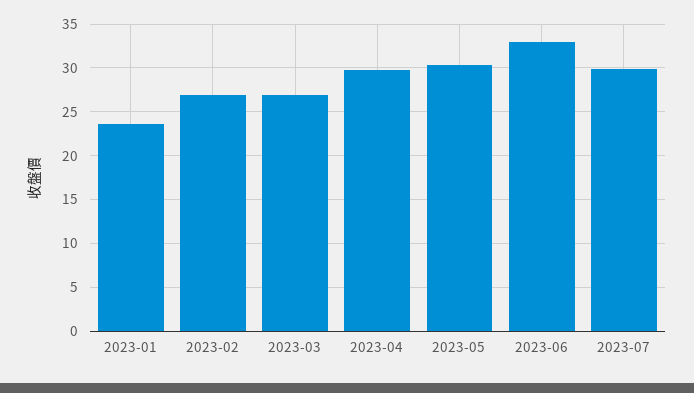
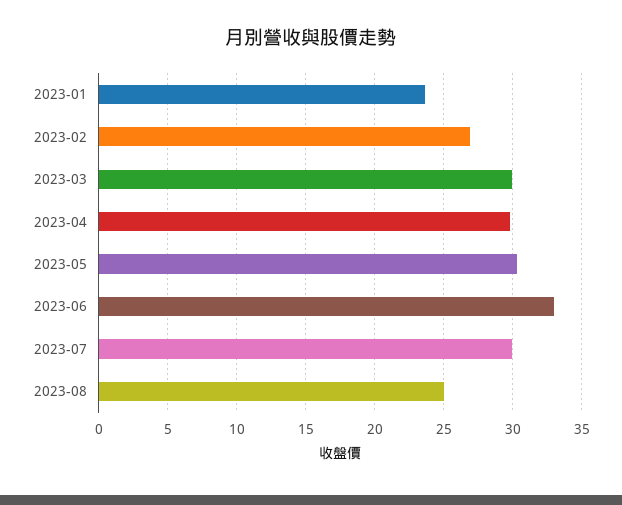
2023-03: 27 -> 30
2023-08: none -> 25

